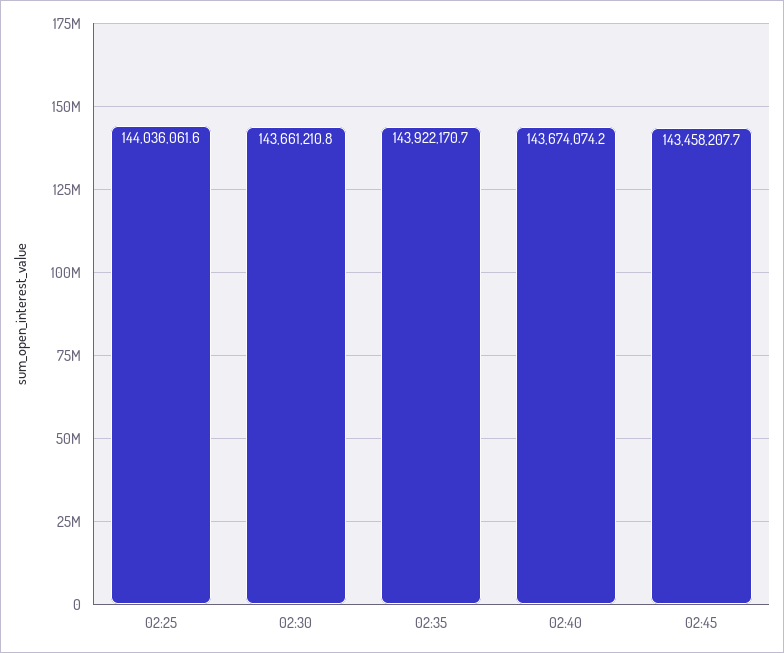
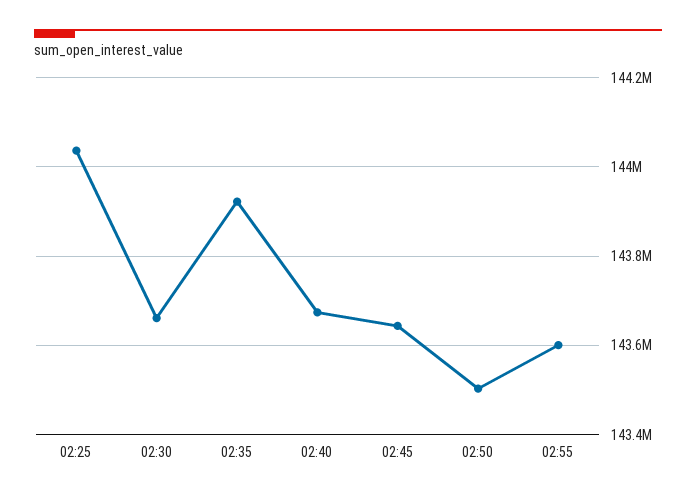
02:45: 143458207.7 -> 143640000
02:50: none -> 143500000
02:55: none -> 143600000

